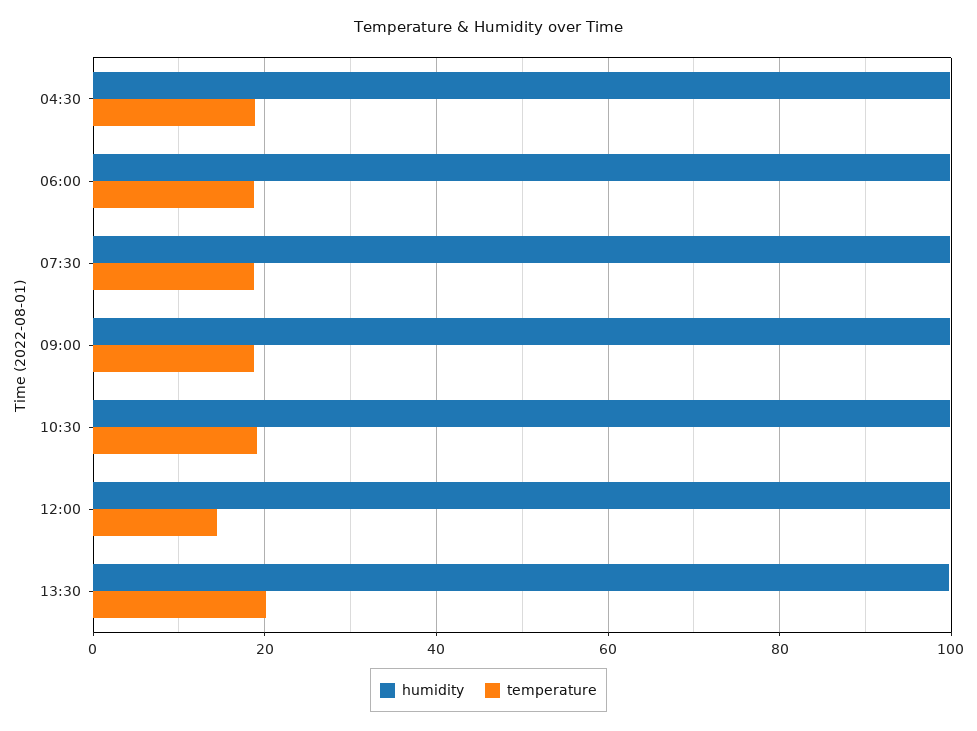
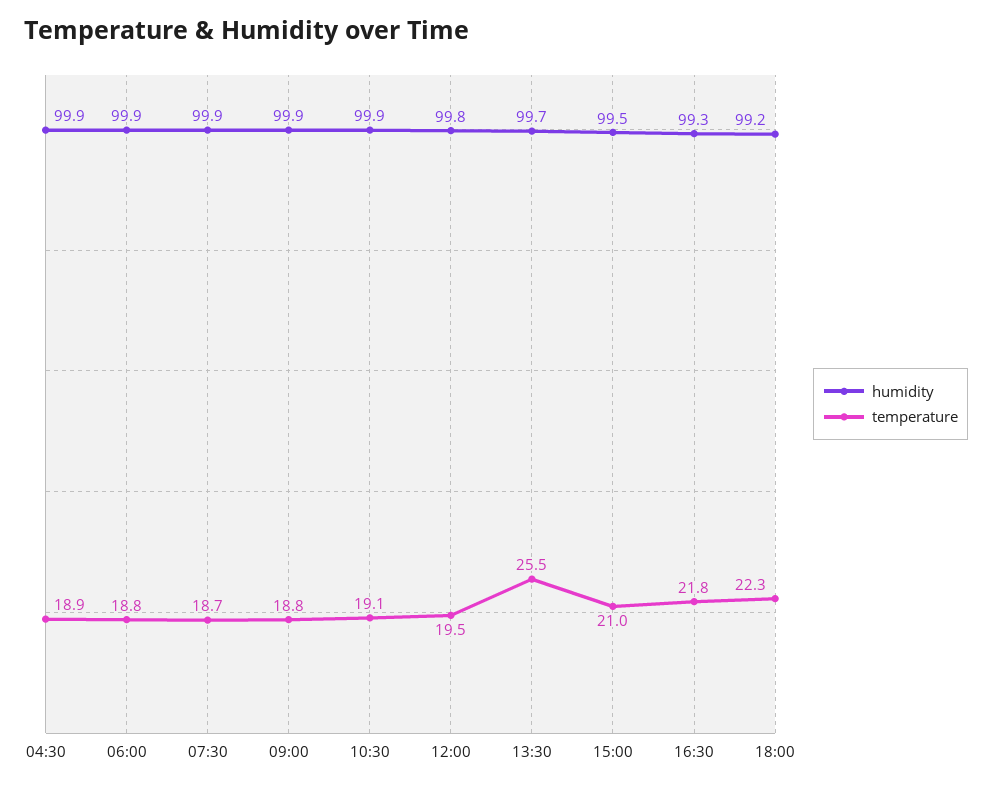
temperature, 12:00: 14 -> 19.5
temperature, 13:30: 20 -> 25.5
humidity, 15:00: none -> 99.5
temperature, 15:00: none -> 21
humidity, 16:30: none -> 99.3
temperature, 16:30: none -> 21.8
humidity, 18:00: none -> 99.2
temperature, 18:00: none -> 22.3

